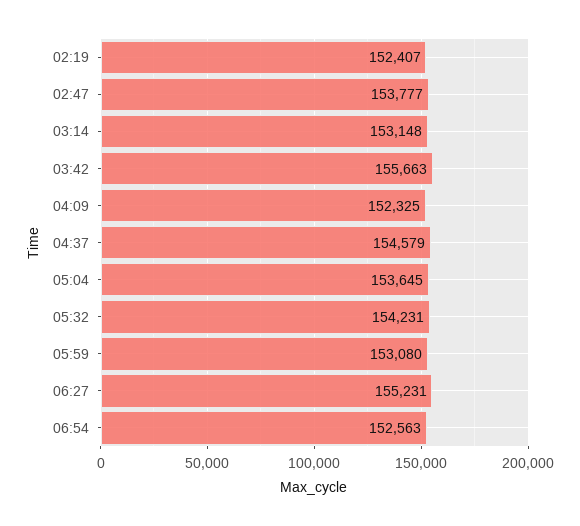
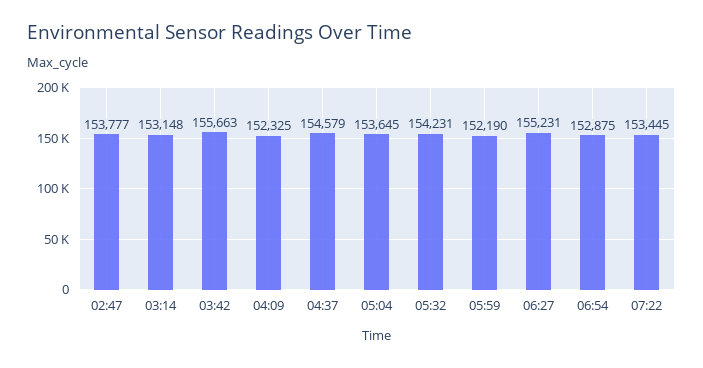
02:19: 152407 -> none
05:59: 153080 -> 152190
06:54: 152563 -> 152875
07:22: none -> 153445

